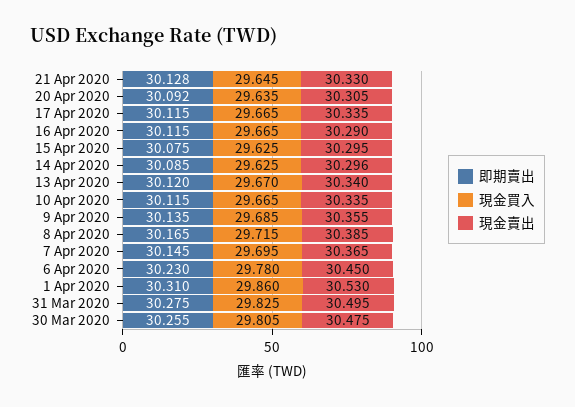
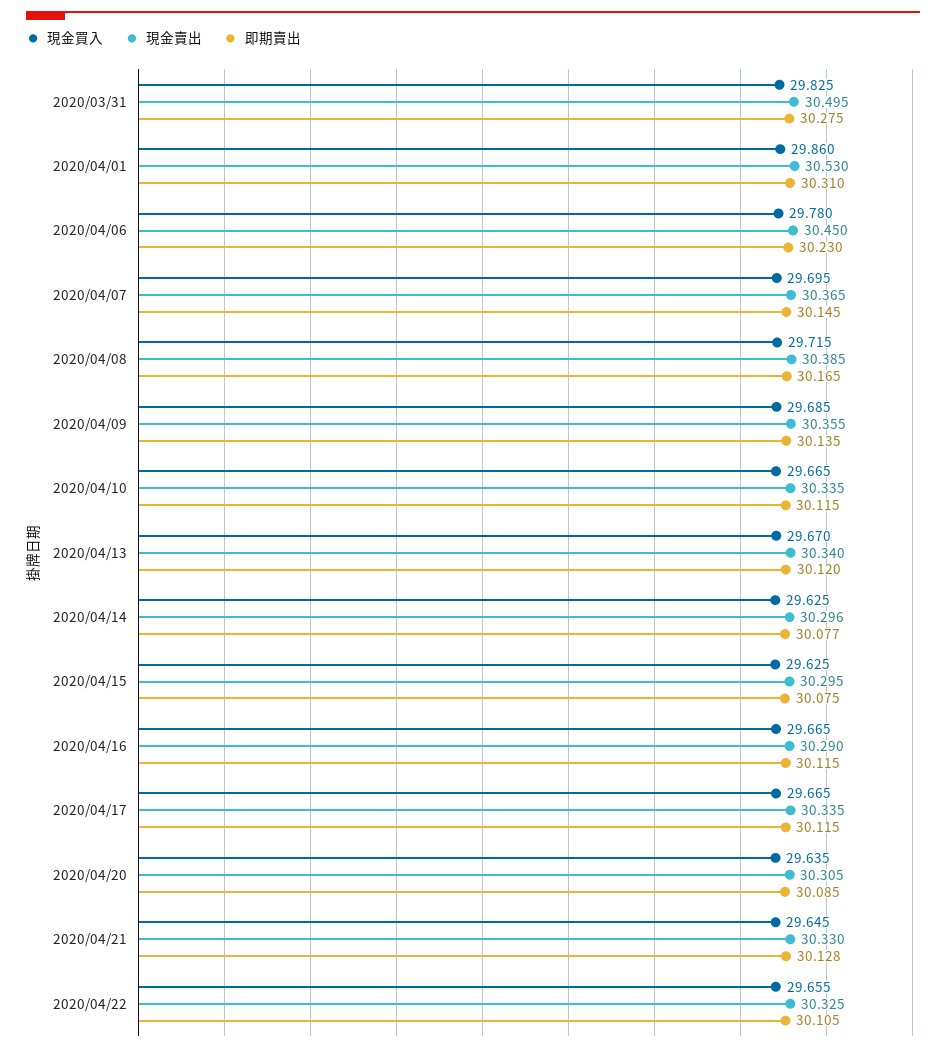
即期賣出, 20 Apr 2020: 30.092 -> 30.085
即期賣出, 14 Apr 2020: 30.085 -> 30.077
即期賣出, 30 Mar 2020: 30.255 -> none
現金買入, 30 Mar 2020: 29.805 -> none
現金賣出, 30 Mar 2020: 30.475 -> none
現金買入, 2020/04/22: none -> 29.655
現金賣出, 2020/04/22: none -> 30.325
即期賣出, 2020/04/22: none -> 30.105

